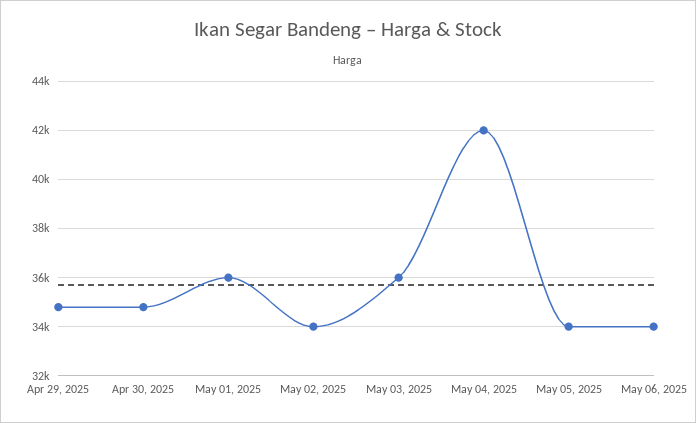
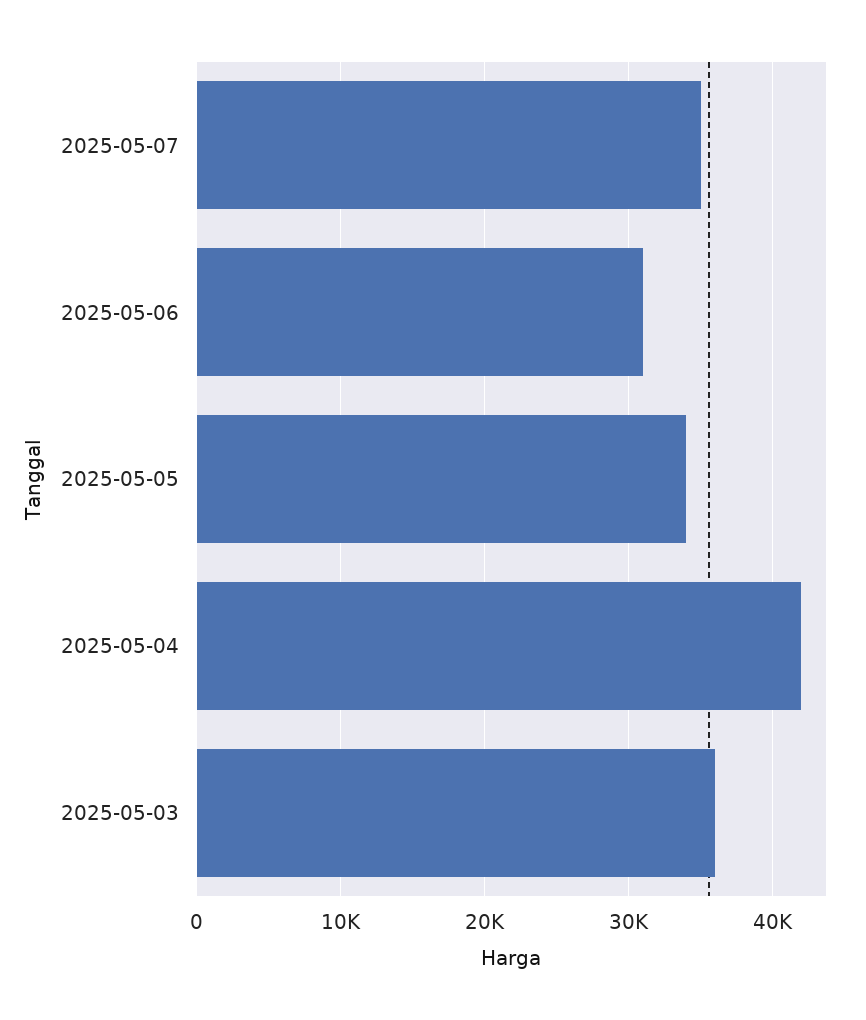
Apr 29, 2025: 34750 -> none
Apr 30, 2025: 34750 -> none
May 01, 2025: 36000 -> none
May 02, 2025: 34000 -> none
May 06, 2025: 34000 -> 31000
2025-05-07: none -> 35000

